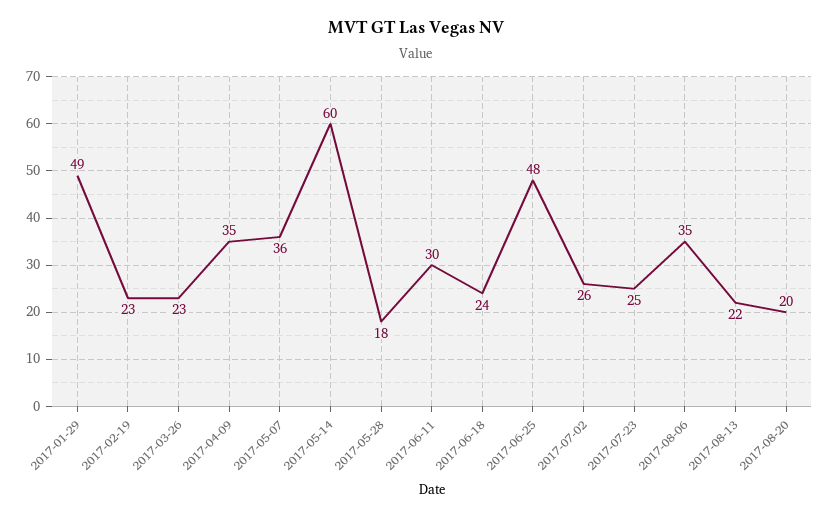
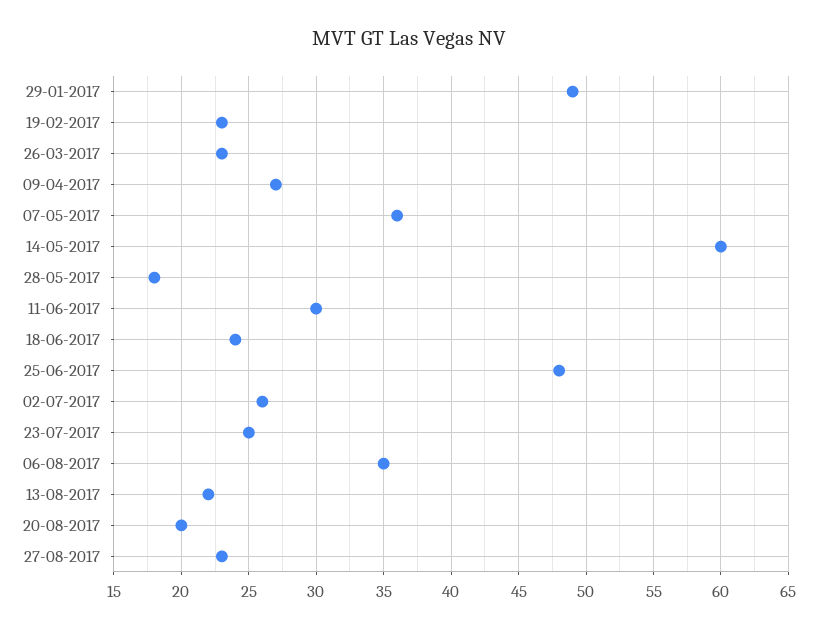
2017-04-09: 35 -> 27
27-08-2017: none -> 23

